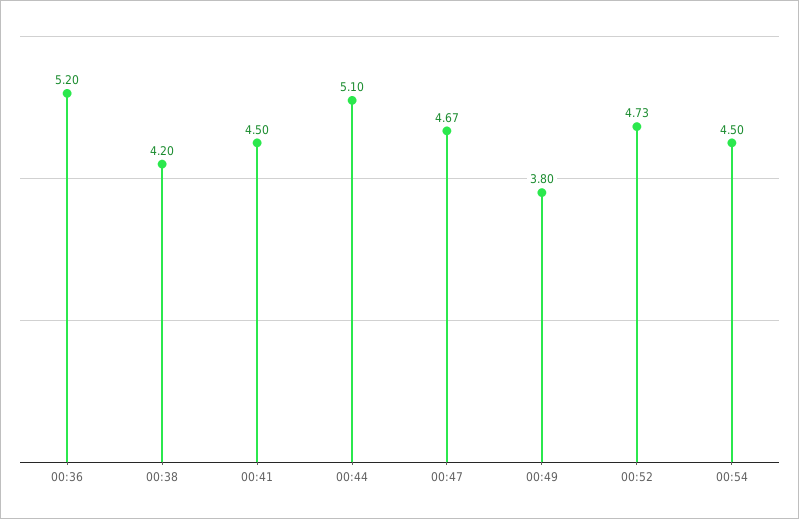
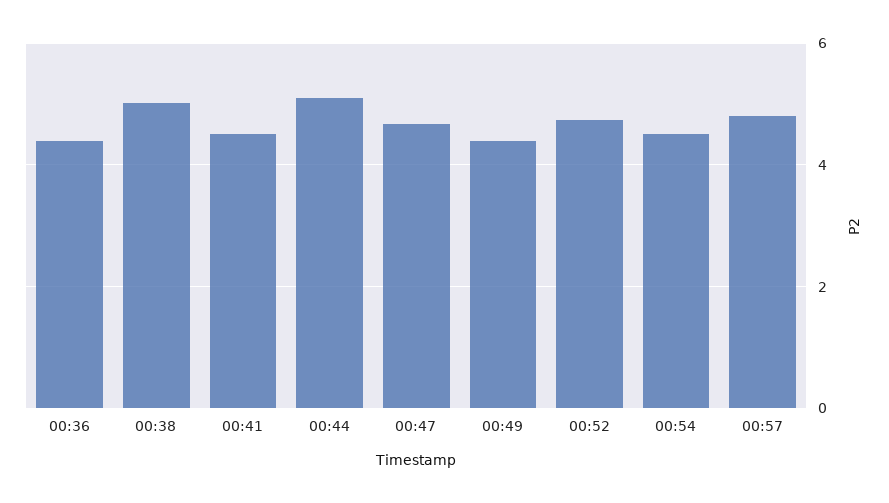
00:36: 5.2 -> 4.4
00:38: 4.2 -> 5
00:49: 3.8 -> 4.4
00:57: none -> 4.8

